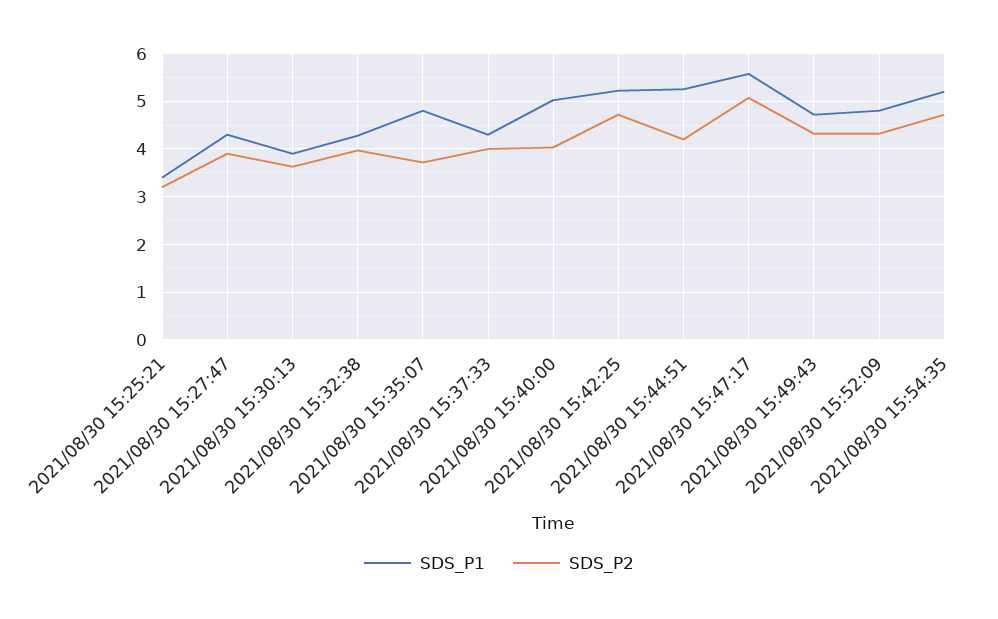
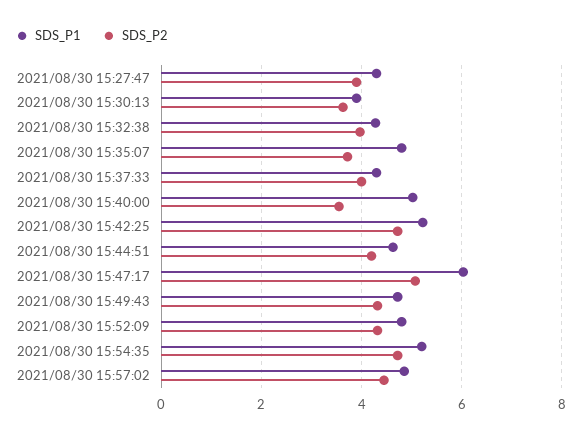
SDS_P1, 2021/08/30 15:25:21: 3.4 -> none
SDS_P2, 2021/08/30 15:25:21: 3.2 -> none
SDS_P2, 2021/08/30 15:40:00: 4 -> 3.6
SDS_P1, 2021/08/30 15:44:51: 5.2 -> 4.6
SDS_P1, 2021/08/30 15:47:17: 5.6 -> 6
SDS_P1, 2021/08/30 15:57:02: none -> 4.8
SDS_P2, 2021/08/30 15:57:02: none -> 4.4

